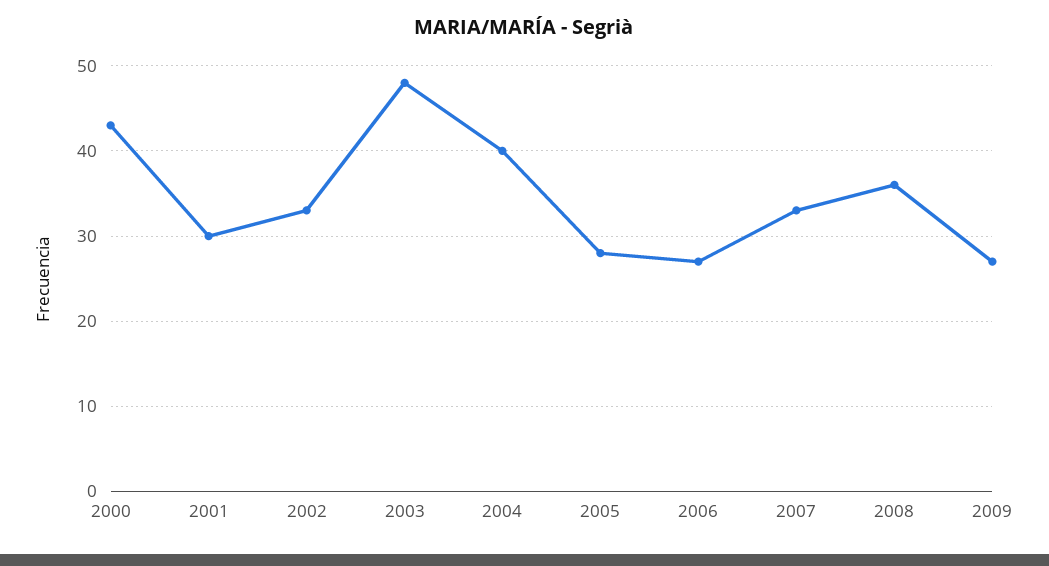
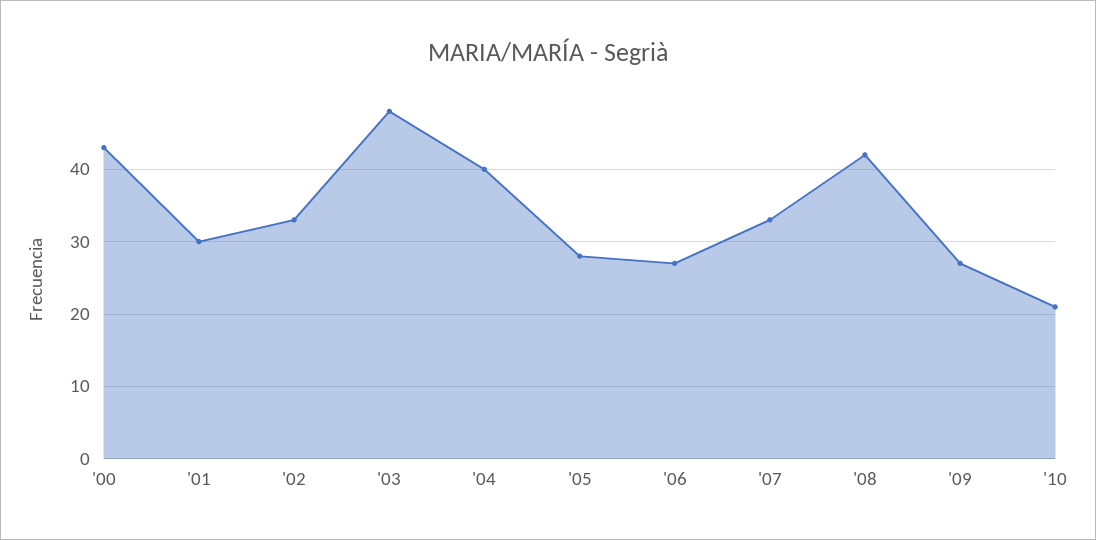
2008: 36 -> 42
'10: none -> 21

